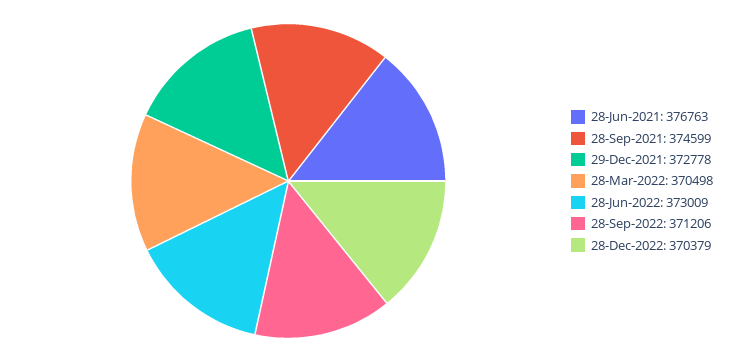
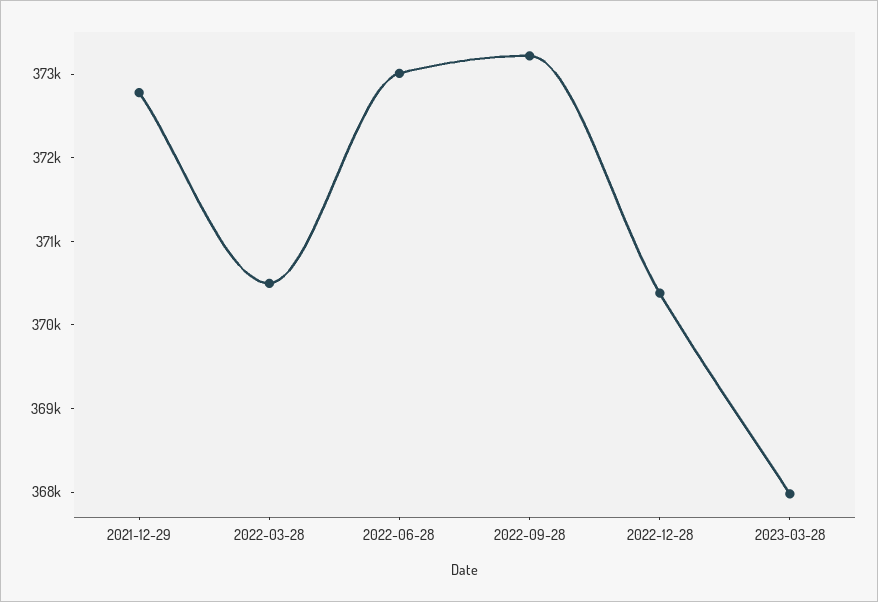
28-Jun-2021: 376763 -> none
28-Sep-2021: 374599 -> none
28-Sep-2022: 371206 -> 373200
2023-03-28: none -> 368000

